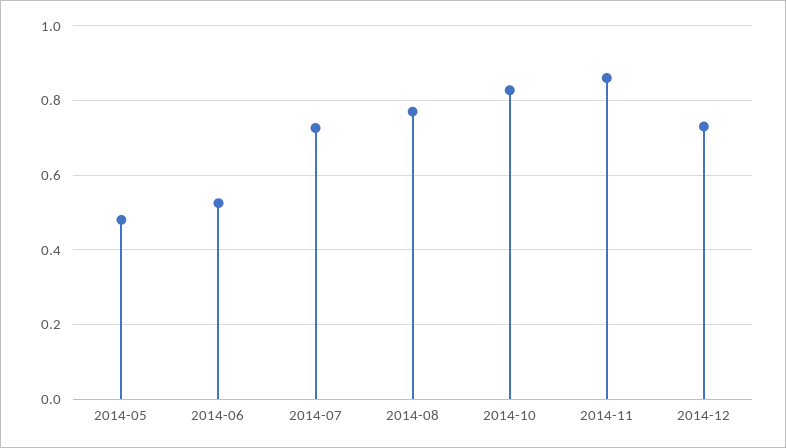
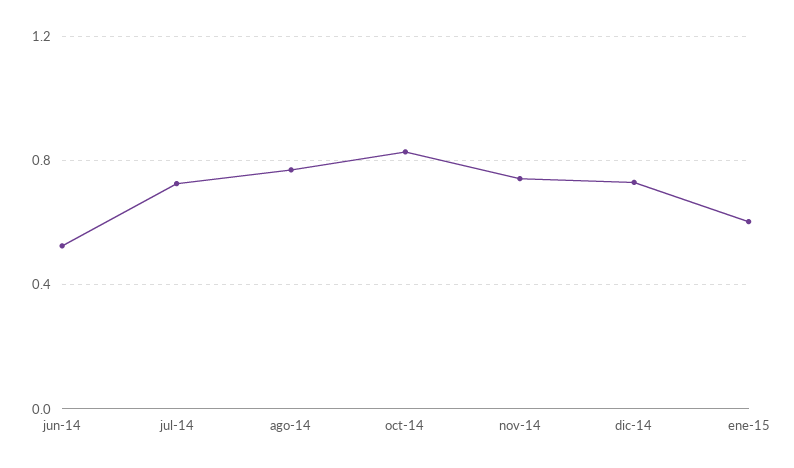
2014-05: 0.48 -> none
2014-11: 0.86 -> 0.75
ene-15: none -> 0.6

